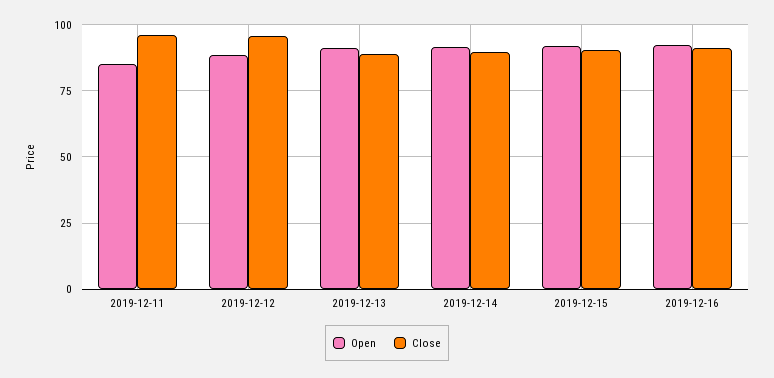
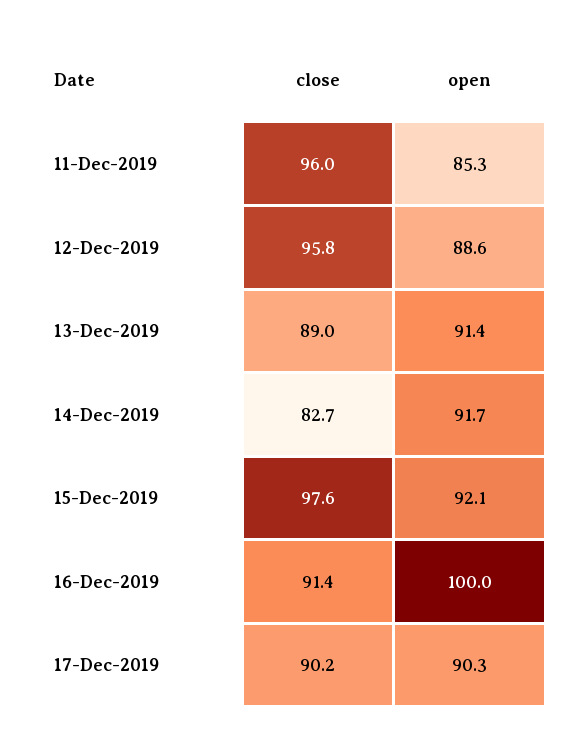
Close, 2019-12-14: 90 -> 82.7
Close, 2019-12-15: 90 -> 97.6
Open, 2019-12-16: 92.5 -> 100
Close, 17-Dec-2019: none -> 90.2
Open, 17-Dec-2019: none -> 90.3

